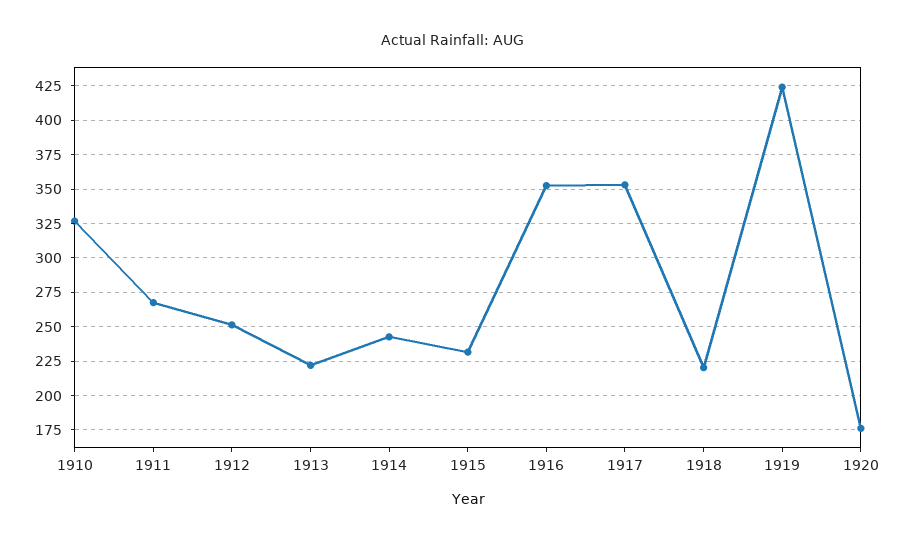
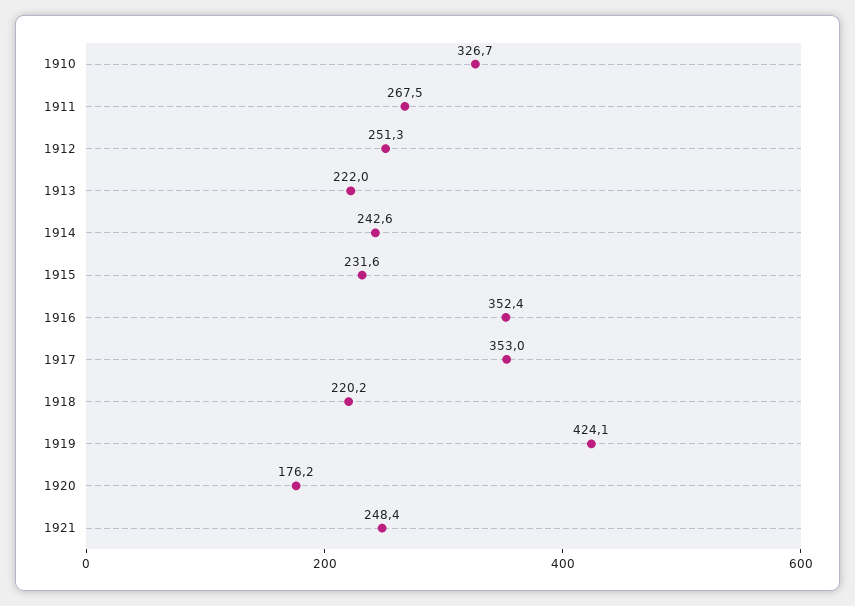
1921: none -> 248.4

